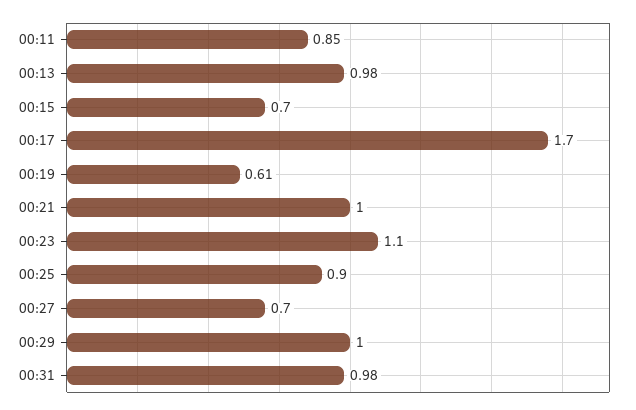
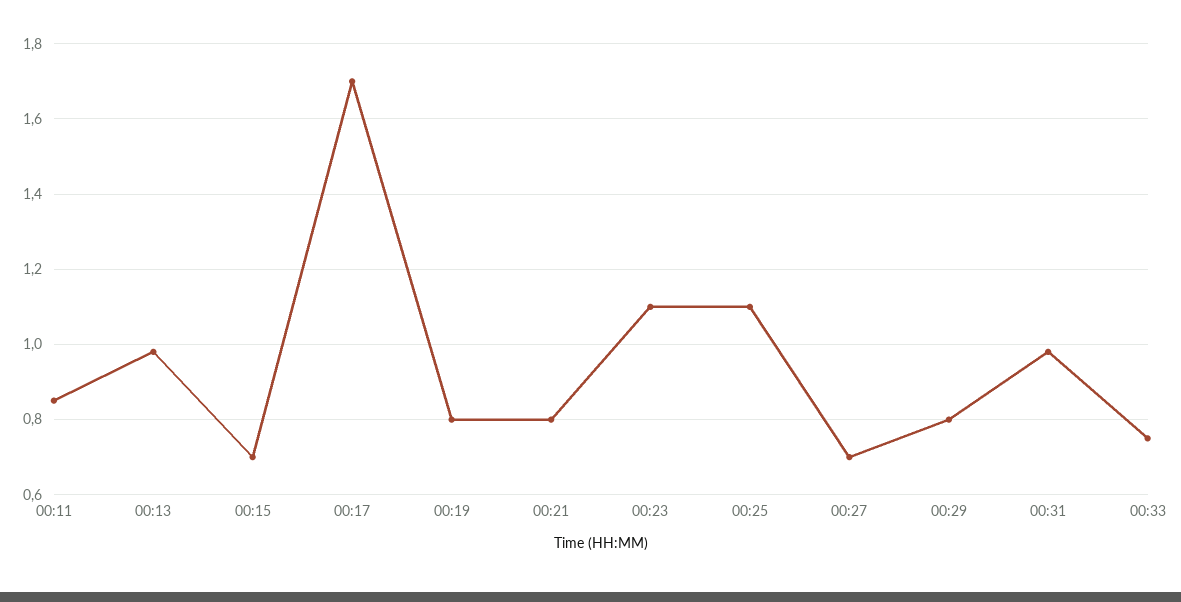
00:19: 0.61 -> 0.8
00:21: 1 -> 0.8
00:25: 0.9 -> 1.1
00:29: 1 -> 0.8
00:33: none -> 0.75

